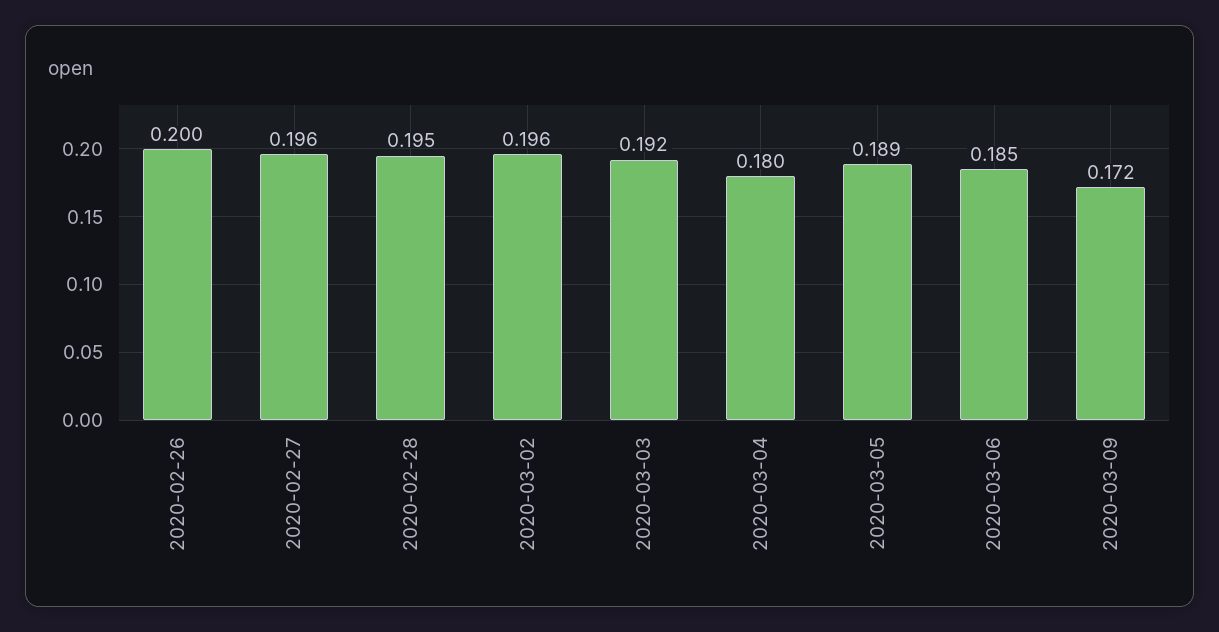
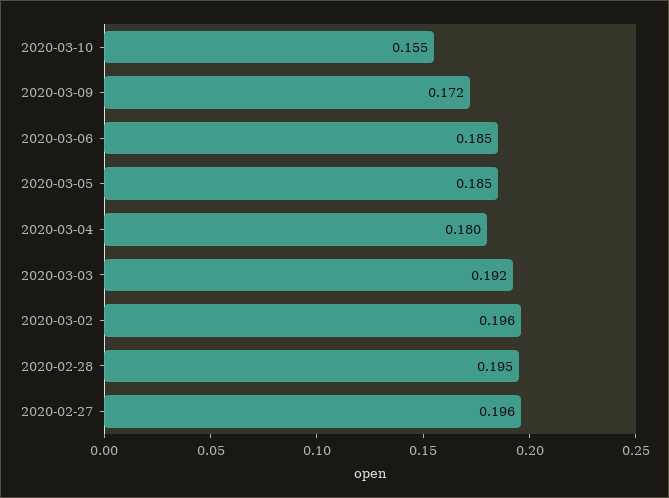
2020-02-26: 0.2 -> none
2020-03-05: 0.189 -> 0.185
2020-03-10: none -> 0.155

